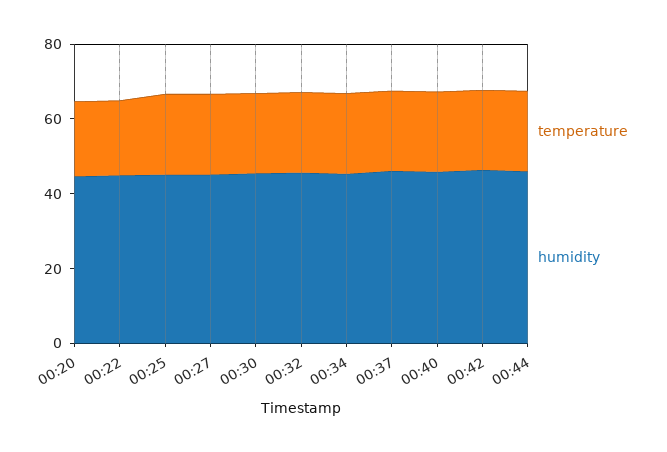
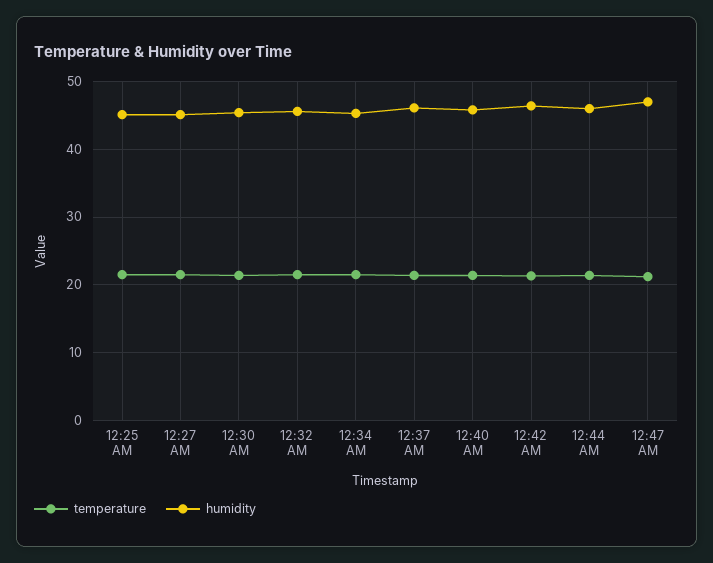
temperature, 00:20: 20 -> none
humidity, 00:20: 45 -> none
temperature, 00:22: 20 -> none
humidity, 00:22: 45 -> none
temperature, 12:47 AM: none -> 21
humidity, 12:47 AM: none -> 47

